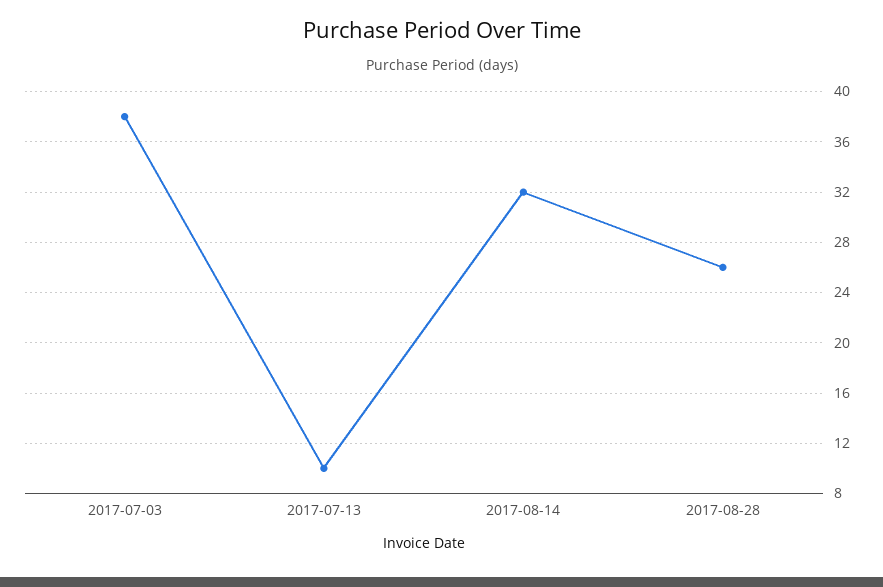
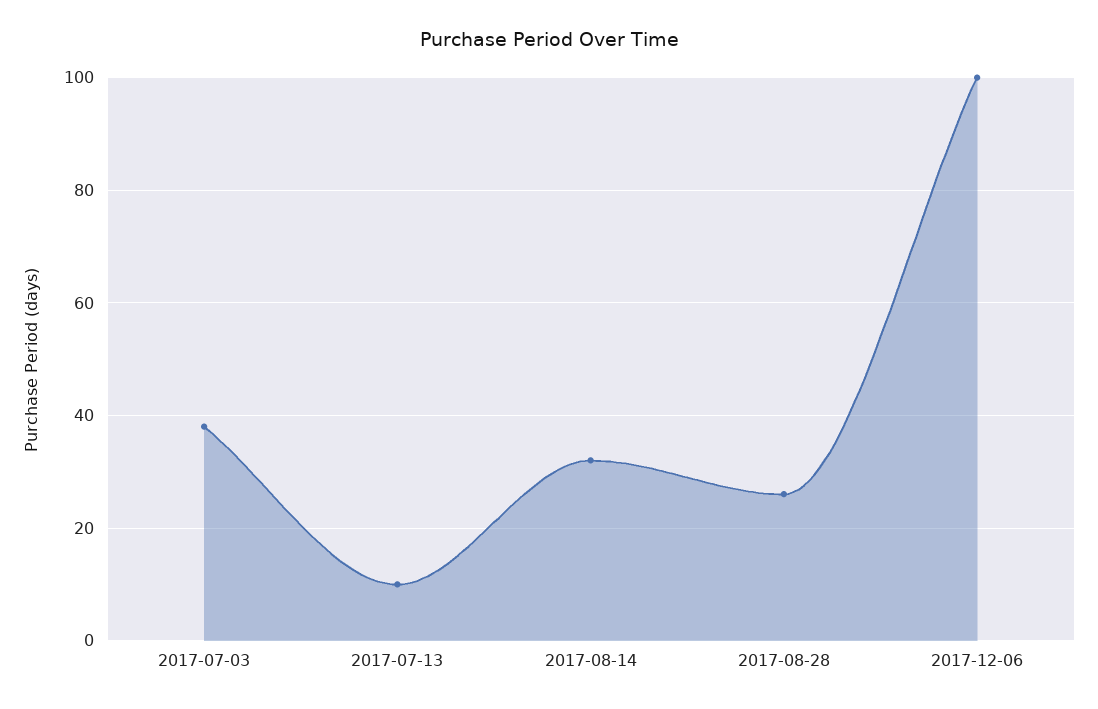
2017-12-06: none -> 100

